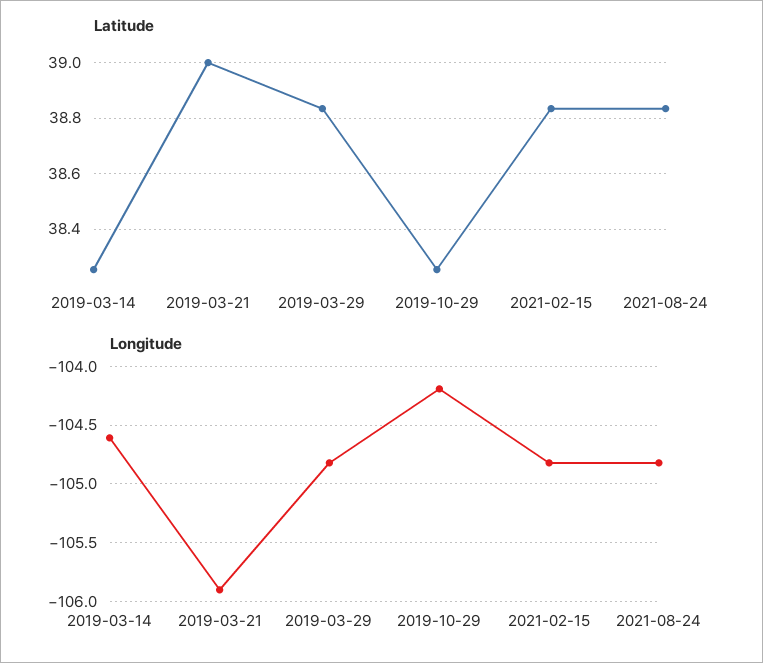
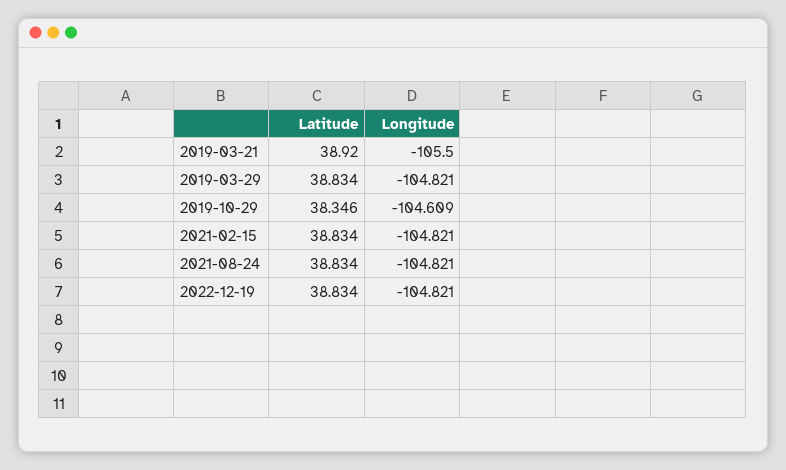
Latitude, 2019-03-14: 38.25 -> none
Latitude, 2019-03-21: 39 -> 38.92
Latitude, 2019-10-29: 38.25 -> 38.346
Longitude, 2019-03-14: -104.6 -> none
Longitude, 2019-03-21: -105.9 -> -105.5
Longitude, 2019-10-29: -104.2 -> -104.609
Latitude, 2022-12-19: none -> 38.834
Longitude, 2022-12-19: none -> -104.821

